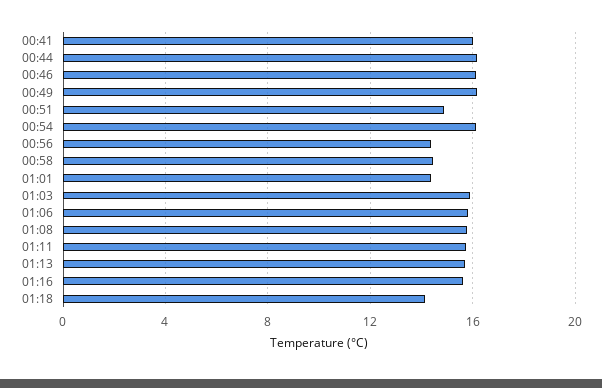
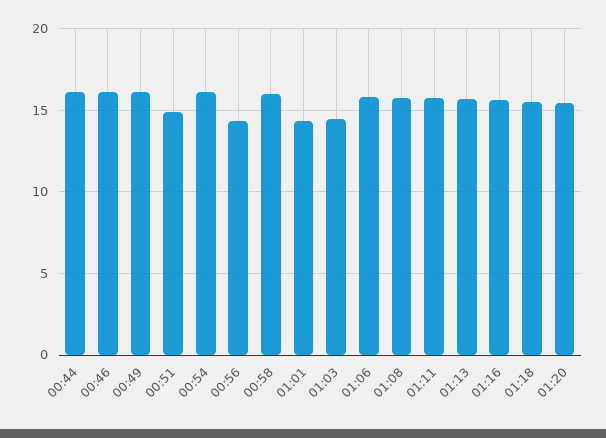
00:41: 16 -> none
00:58: 14.5 -> 16
01:03: 16 -> 14.5
01:18: 14 -> 15.5
01:20: none -> 15.5

